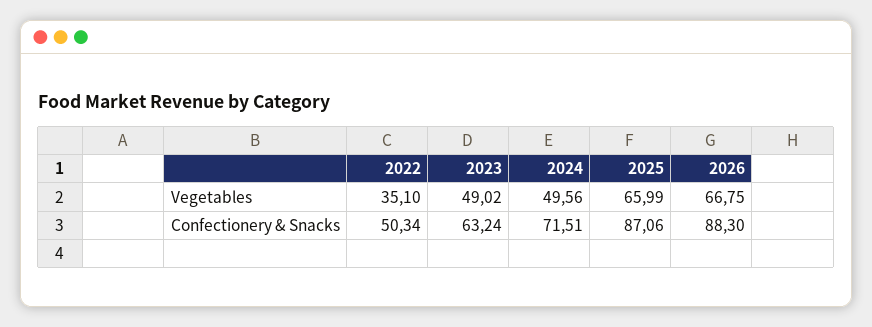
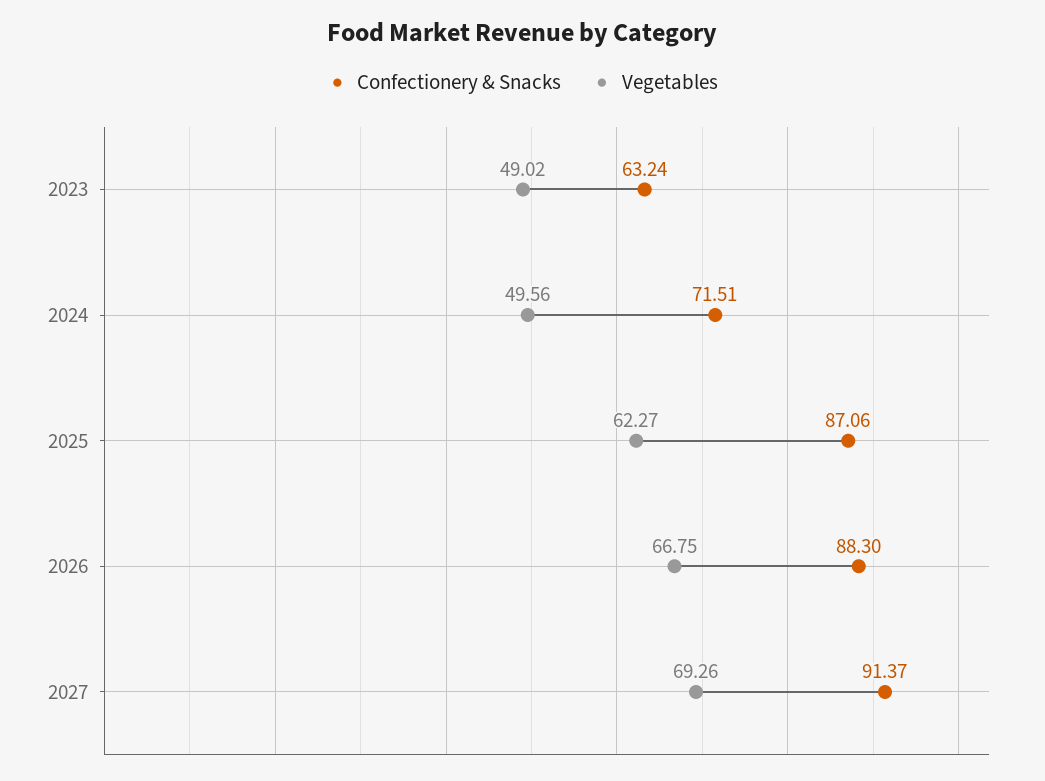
Vegetables, 2022: 35.1 -> none
Vegetables, 2025: 65.99 -> 62.27
Confectionery & Snacks, 2022: 50.34 -> none
Confectionery & Snacks, 2027: none -> 91.37
Vegetables, 2027: none -> 69.26

